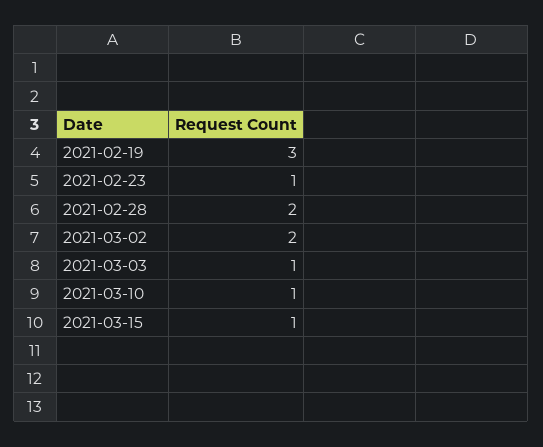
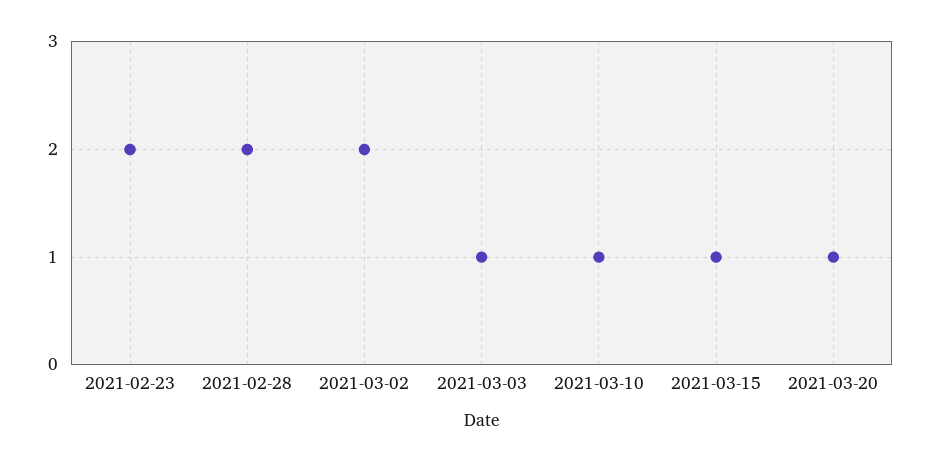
2021-02-19: 3 -> none
2021-02-23: 1 -> 2
2021-03-20: none -> 1

